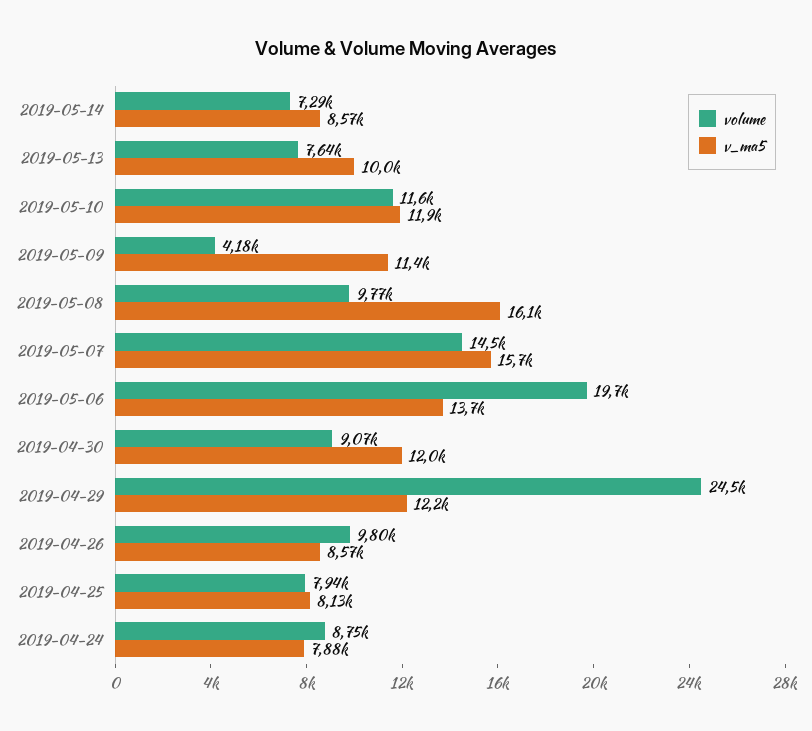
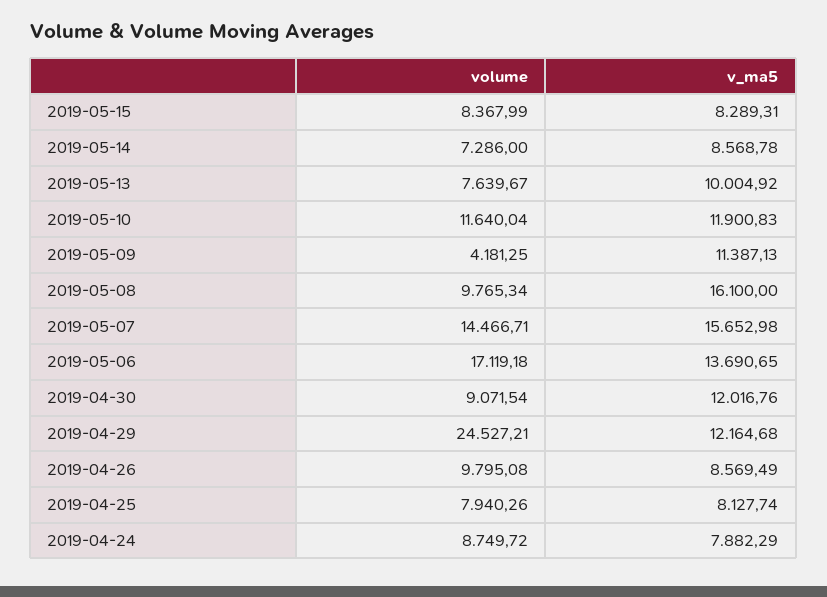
volume, 2019-05-06: 19700 -> 17119.18
volume, 2019-05-15: none -> 8367.99
v_ma5, 2019-05-15: none -> 8289.31

